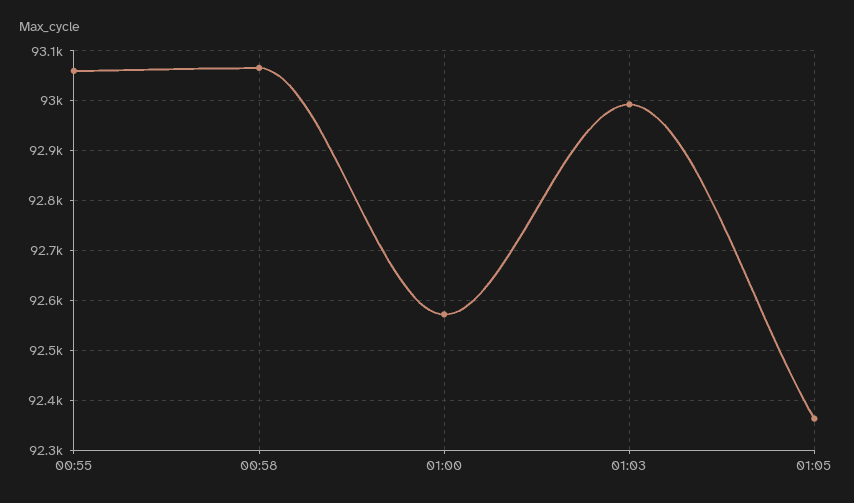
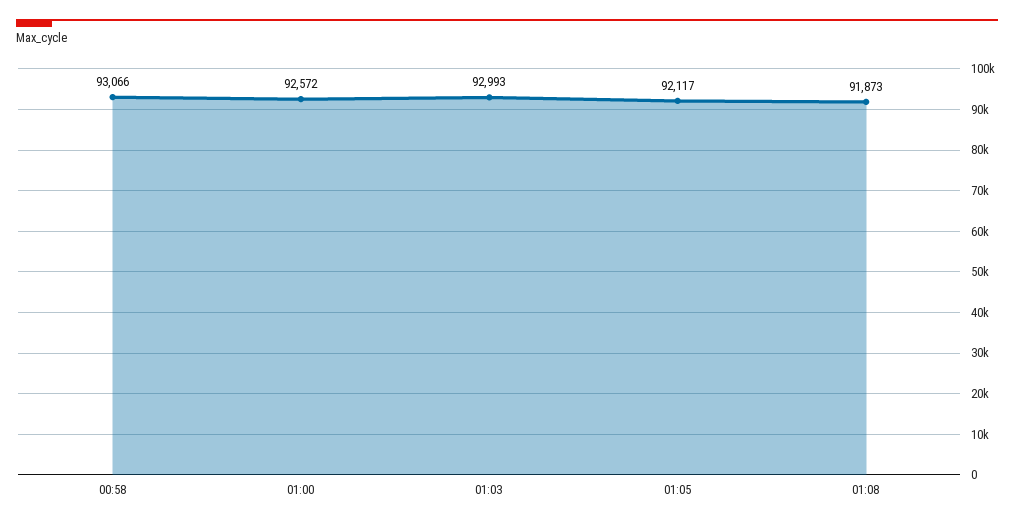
00:55: 93060 -> none
01:05: 92360 -> 92117
01:08: none -> 91873

